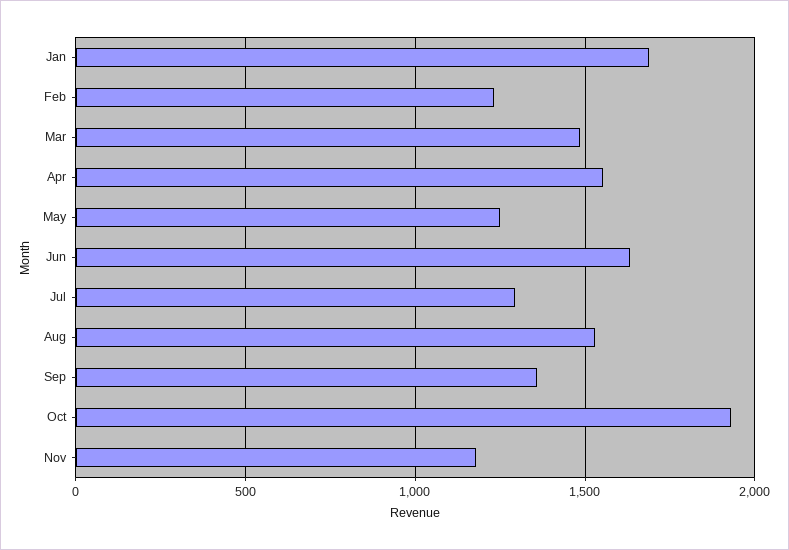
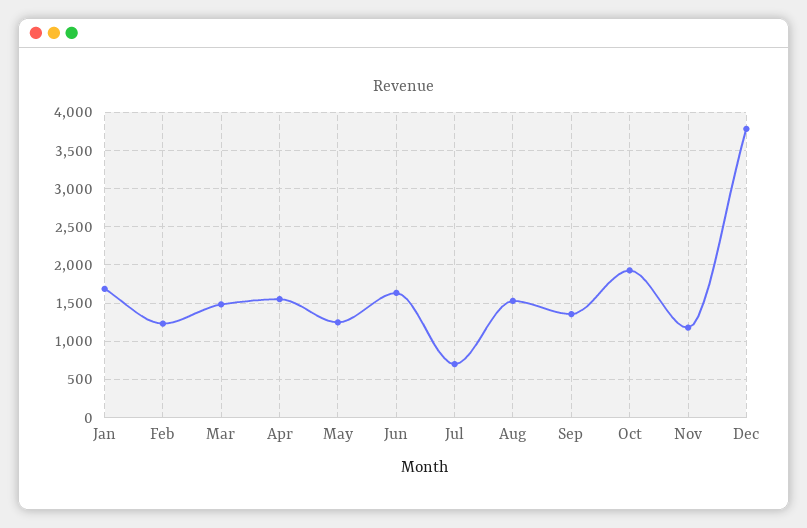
Jul: 1300 -> 700
Dec: none -> 3800

